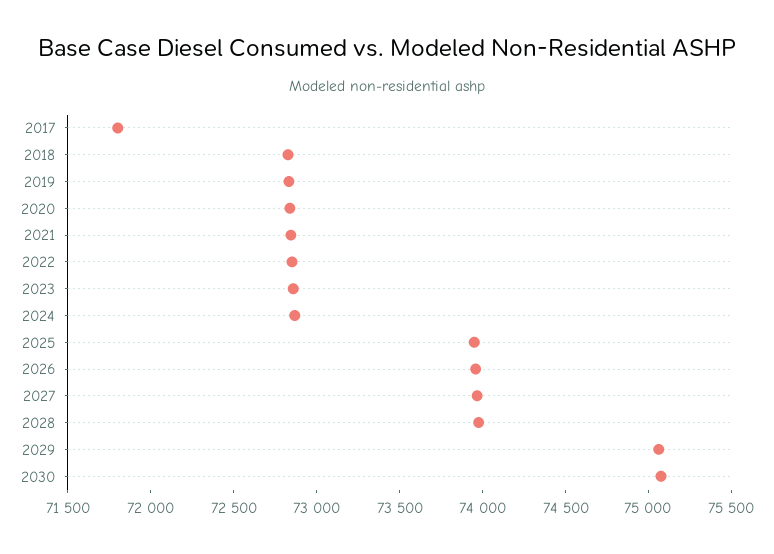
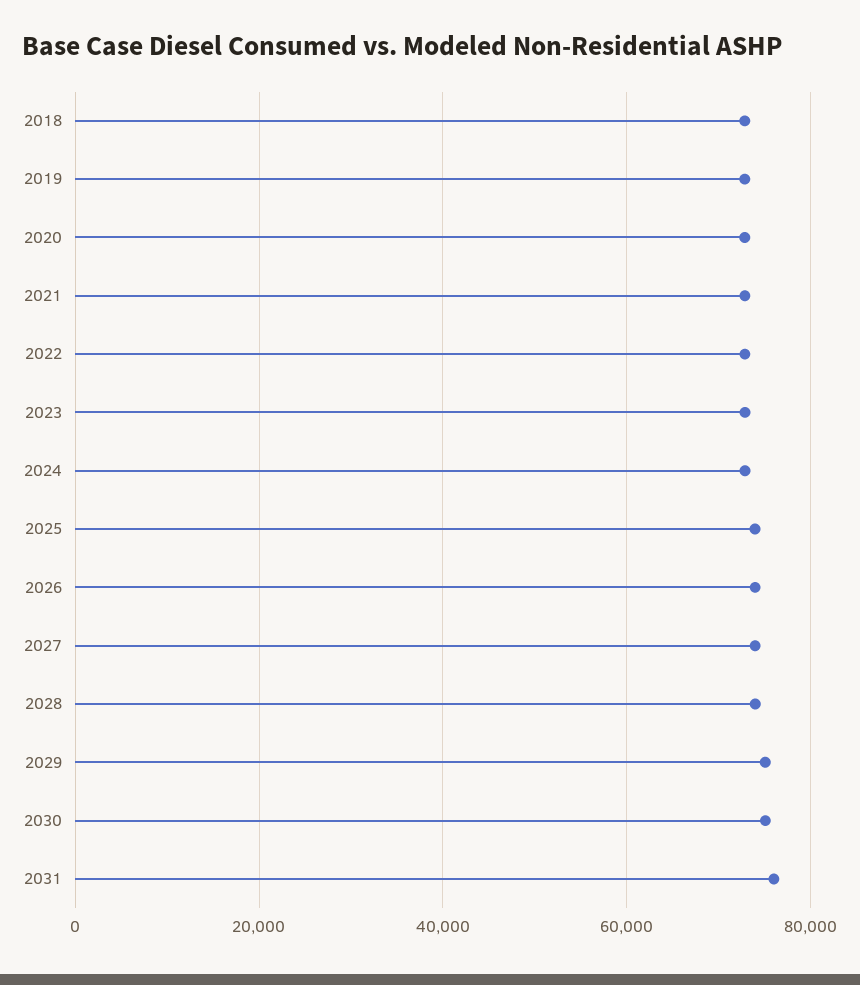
2017: 71800 -> none
2031: none -> 76000

